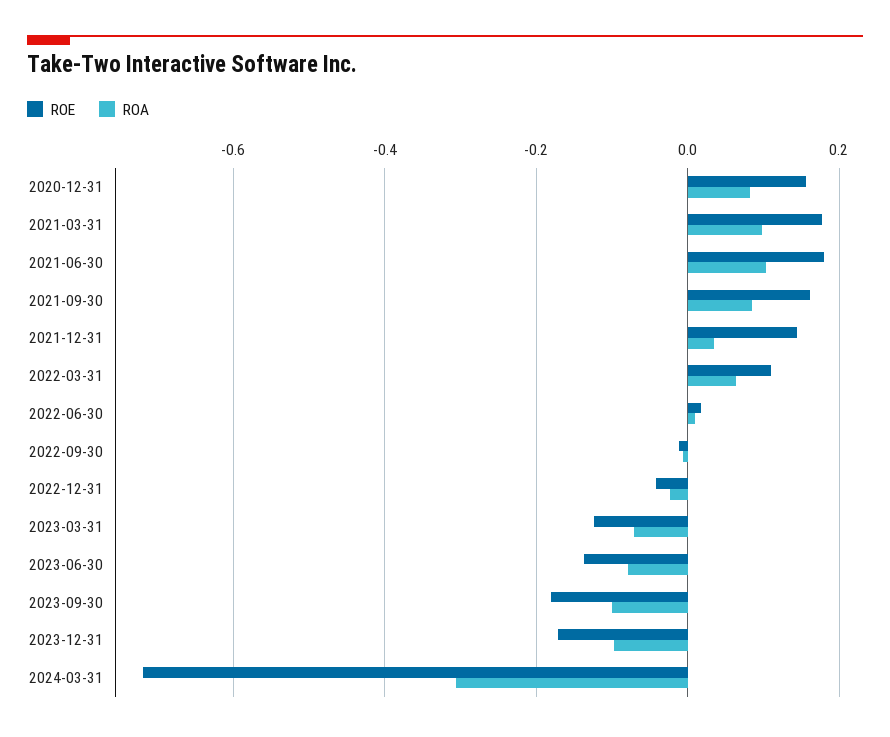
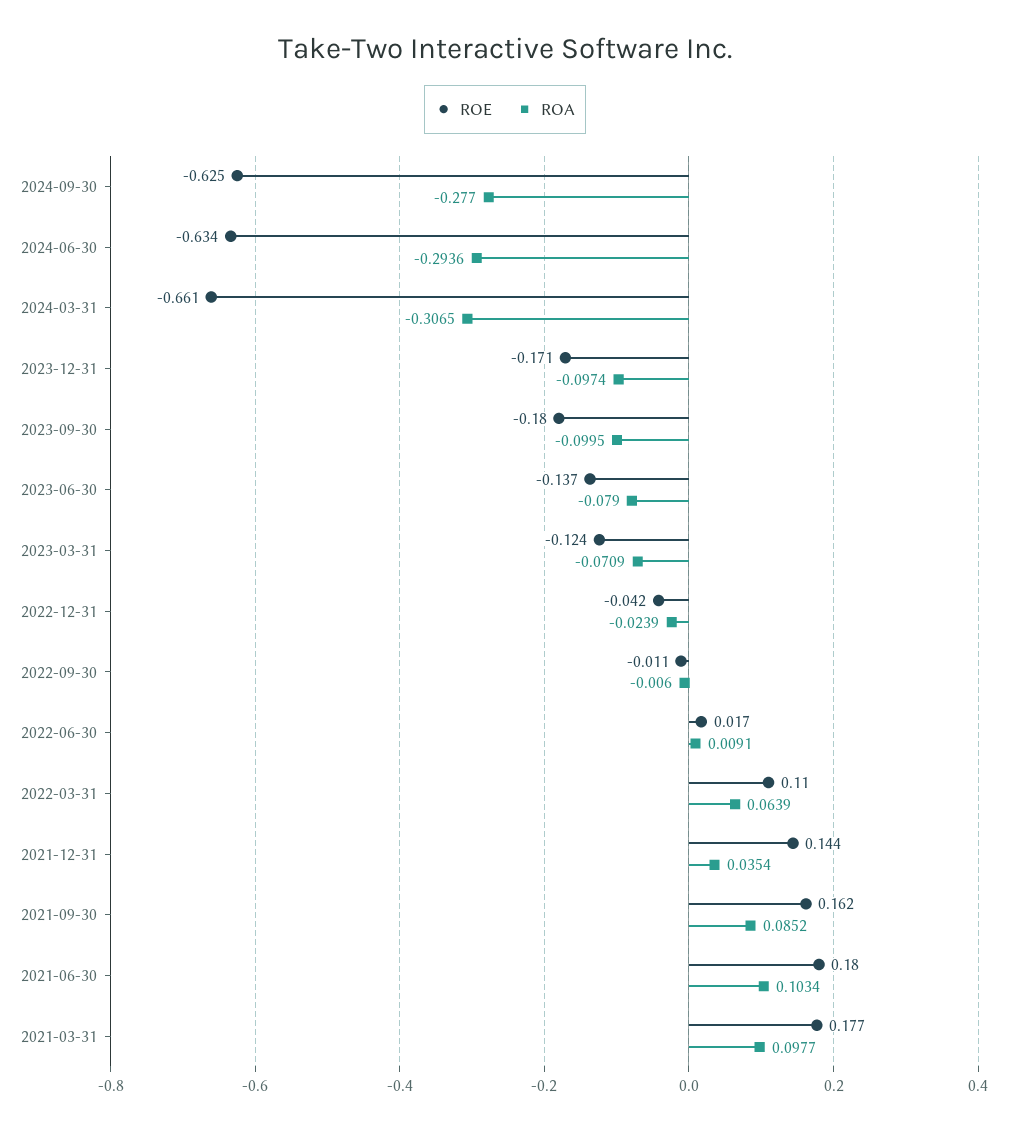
ROE, 2020-12-31: 0.16 -> none
ROA, 2020-12-31: 0.08 -> none
ROE, 2024-03-31: -0.72 -> -0.661
ROE, 2024-09-30: none -> -0.625
ROA, 2024-09-30: none -> -0.277
ROE, 2024-06-30: none -> -0.634
ROA, 2024-06-30: none -> -0.2936

